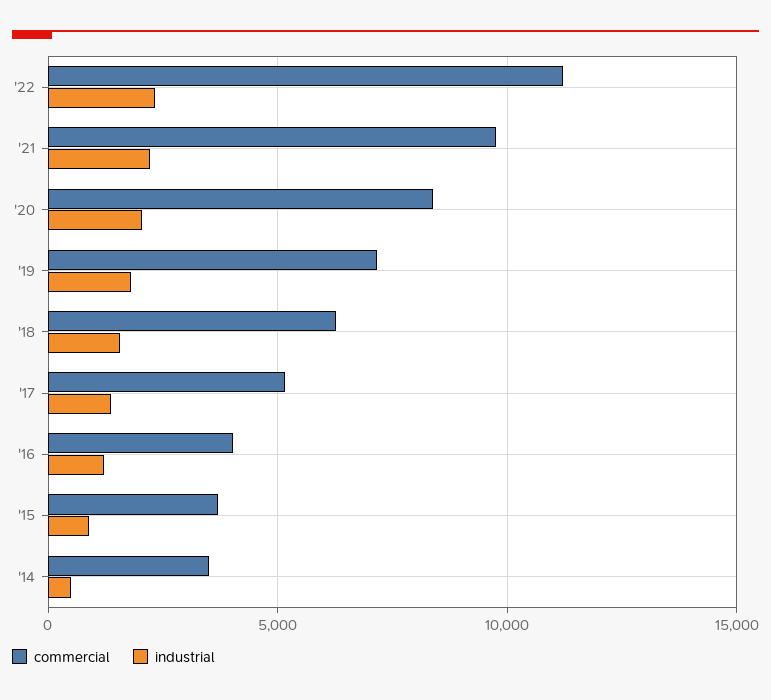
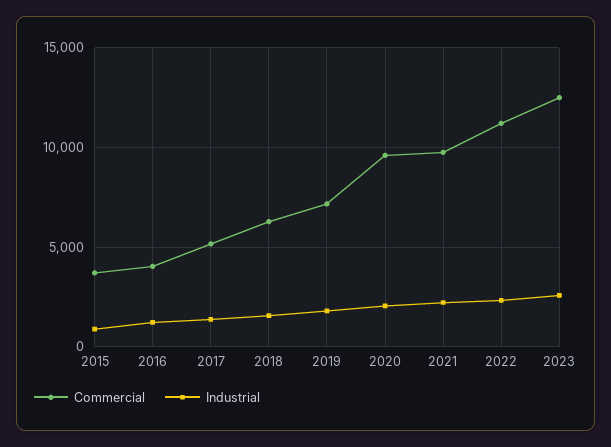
commercial, '20: 8500 -> 9500
commercial, '14: 3500 -> none
industrial, '14: 500 -> none
commercial, 2023: none -> 12500
industrial, 2023: none -> 2500

